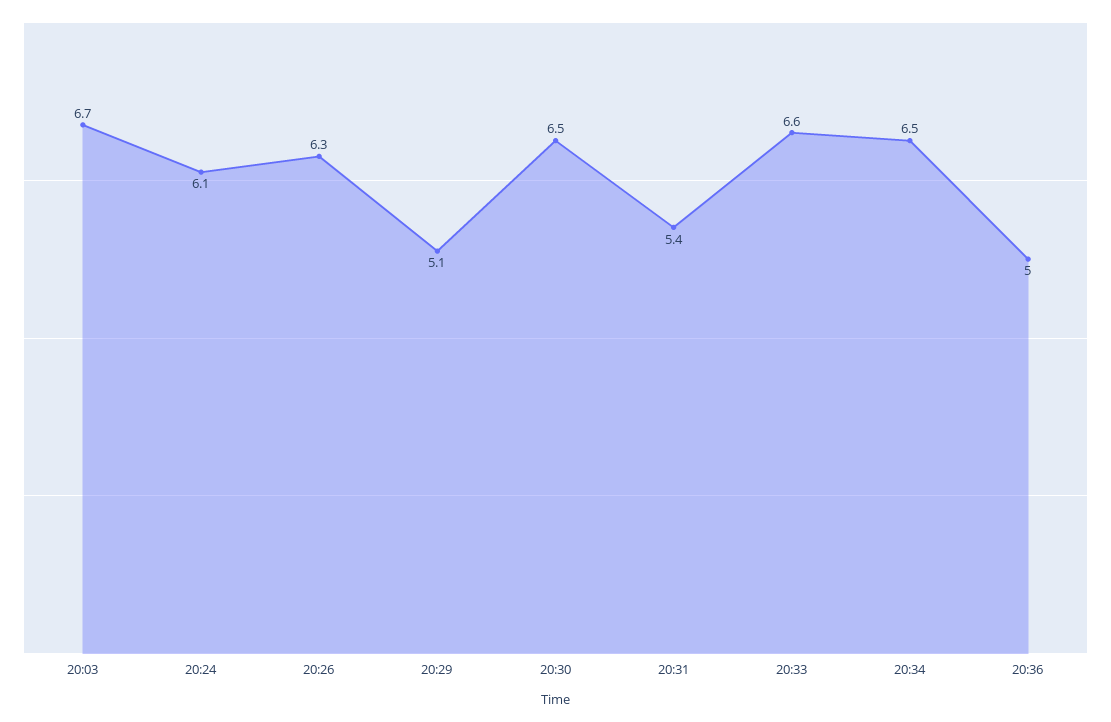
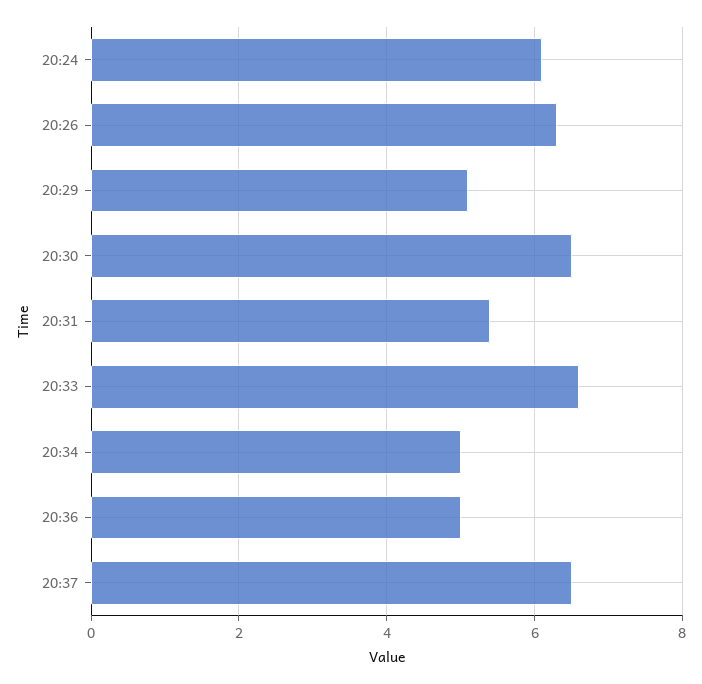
20:03: 6.7 -> none
20:34: 6.5 -> 5
20:37: none -> 6.5

